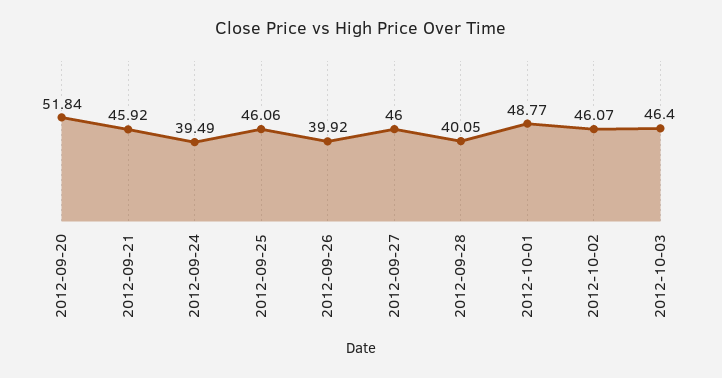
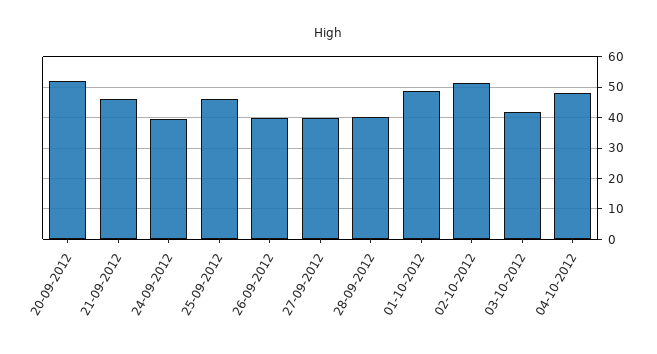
2012-09-27: 46 -> 40
2012-10-02: 46.07 -> 52
2012-10-03: 46.4 -> 42
04-10-2012: none -> 48

